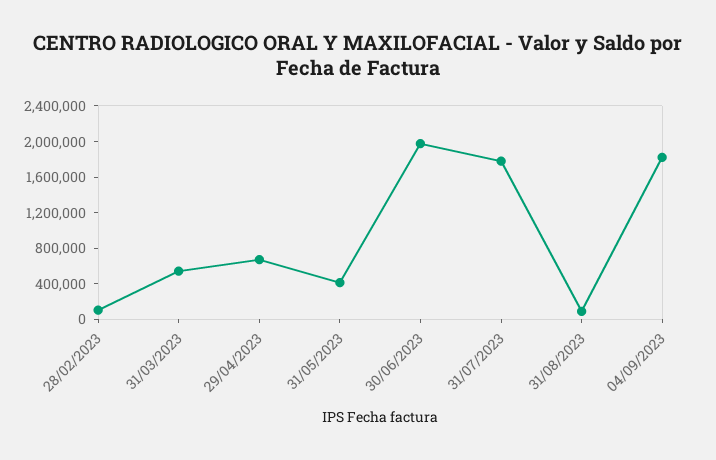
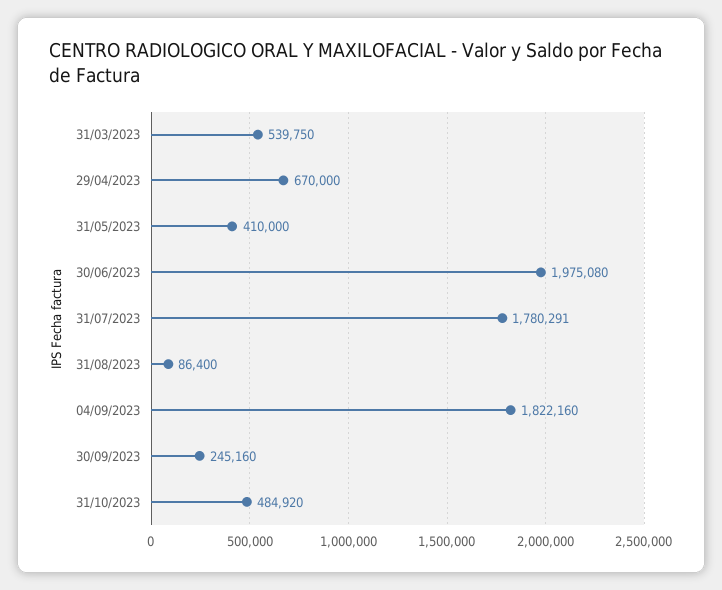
28/02/2023: 100000 -> none
30/09/2023: none -> 245160
31/10/2023: none -> 484920

